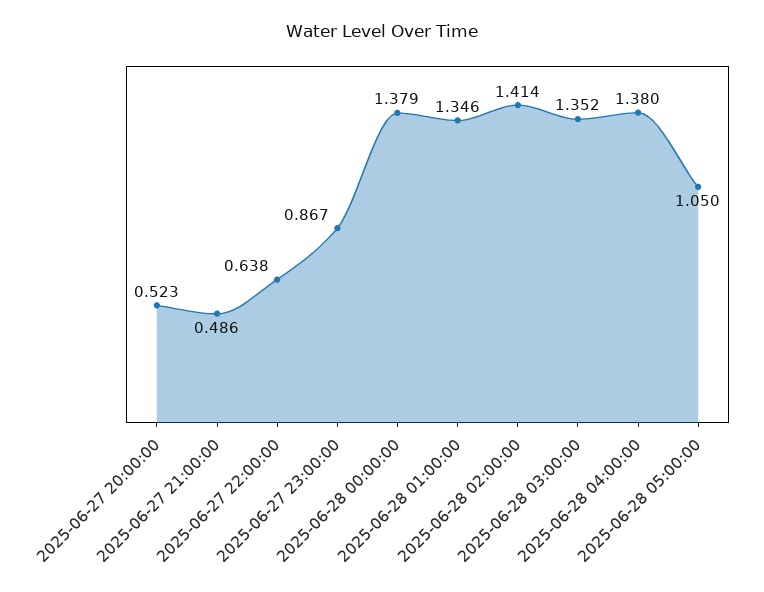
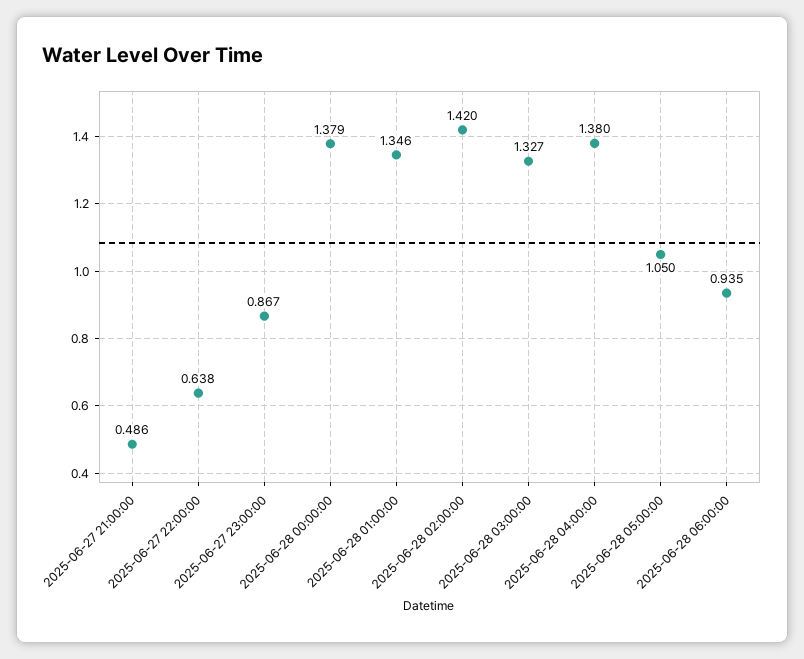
2025-06-27 20:00:00: 0.523 -> none
2025-06-28 02:00:00: 1.414 -> 1.42
2025-06-28 03:00:00: 1.352 -> 1.327
2025-06-28 06:00:00: none -> 0.935

